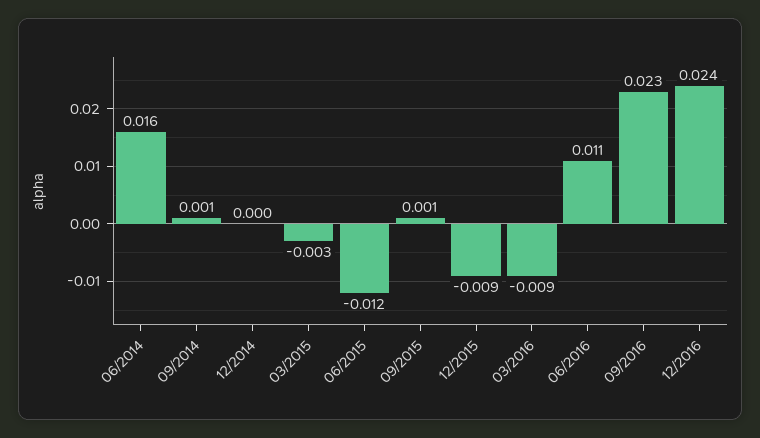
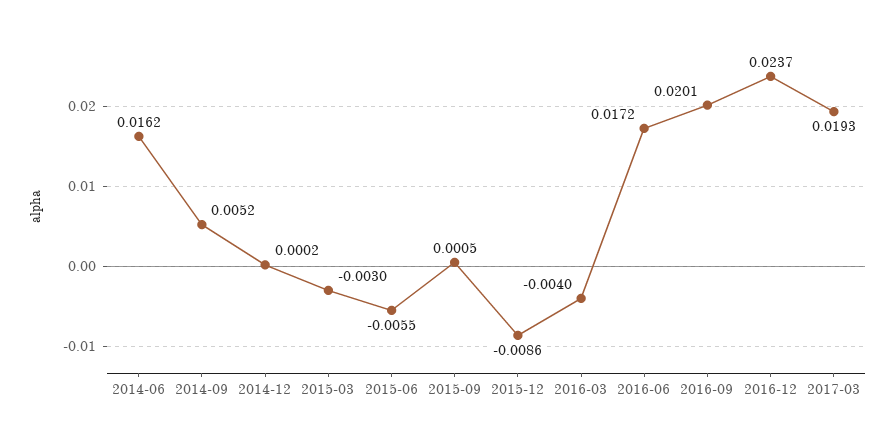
09/2014: 0.001 -> 0.0052
06/2015: -0.012 -> -0.0055
03/2016: -0.009 -> -0.004
06/2016: 0.011 -> 0.0172
09/2016: 0.023 -> 0.0201
2017-03: none -> 0.0193

